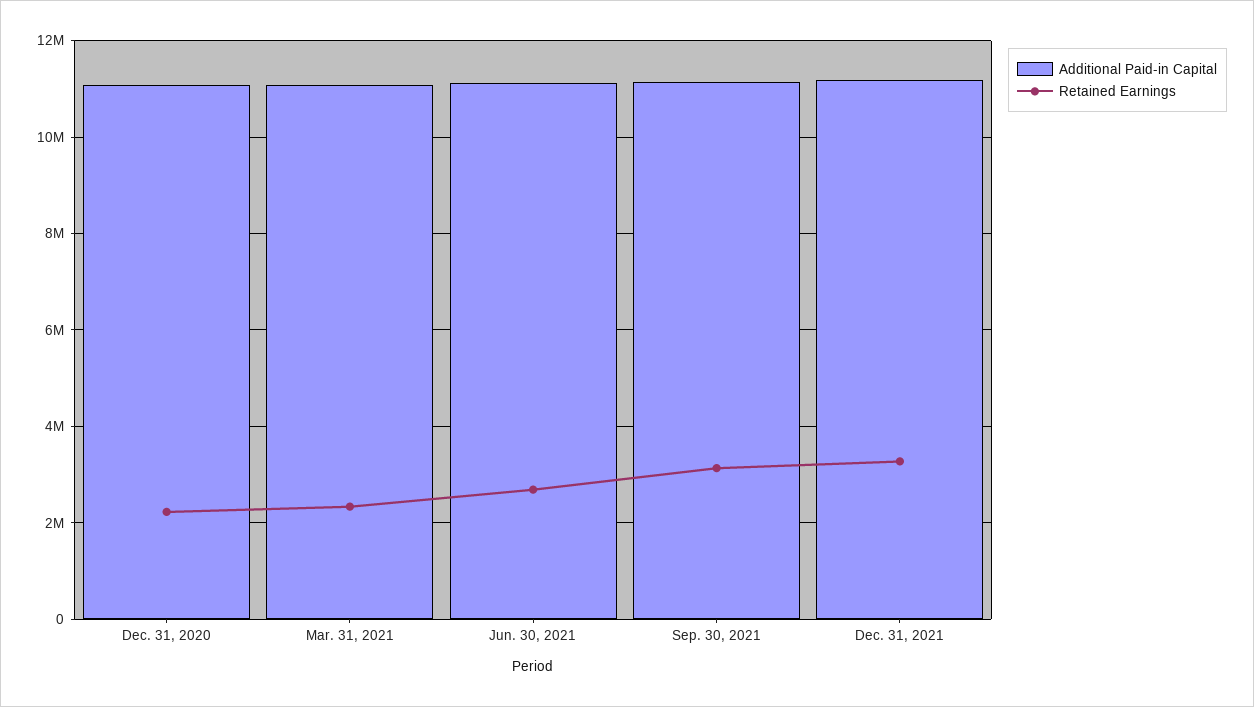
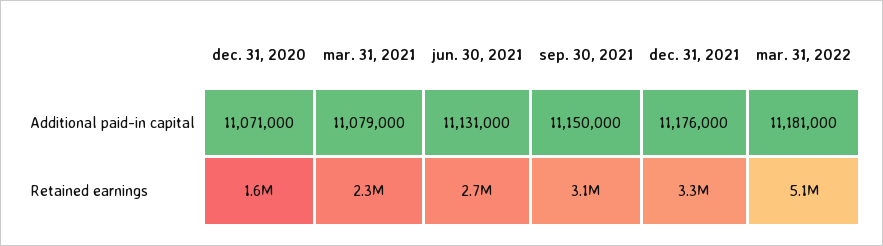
Retained Earnings, Dec. 31, 2020: 2200000 -> 1600000
Additional Paid-in Capital, mar. 31, 2022: none -> 11181000
Retained Earnings, mar. 31, 2022: none -> 5100000

